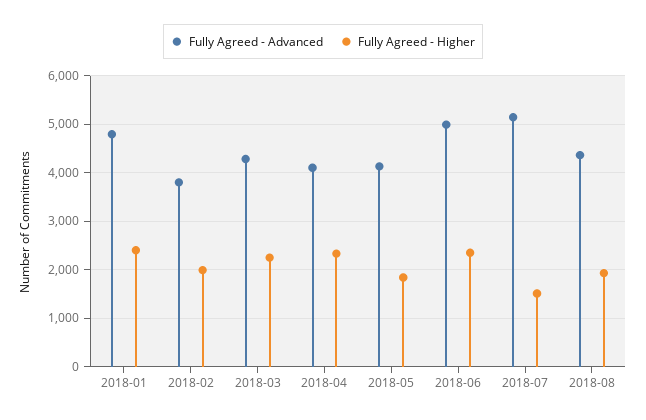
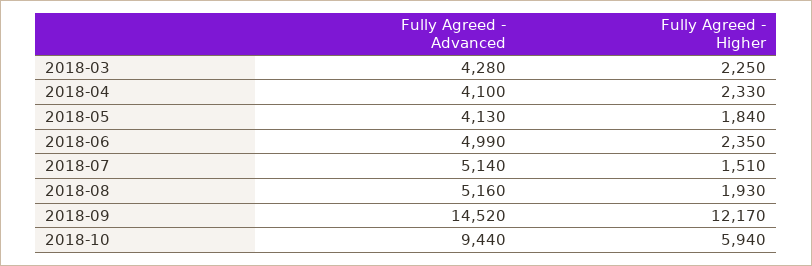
Fully Agreed - Advanced, 2018-01: 4800 -> none
Fully Agreed - Higher, 2018-01: 2400 -> none
Fully Agreed - Advanced, 2018-02: 3800 -> none
Fully Agreed - Higher, 2018-02: 2000 -> none
Fully Agreed - Advanced, 2018-08: 4400 -> 5160
Fully Agreed - Advanced, 2018-09: none -> 14520
Fully Agreed - Higher, 2018-09: none -> 12170
Fully Agreed - Advanced, 2018-10: none -> 9440
Fully Agreed - Higher, 2018-10: none -> 5940

